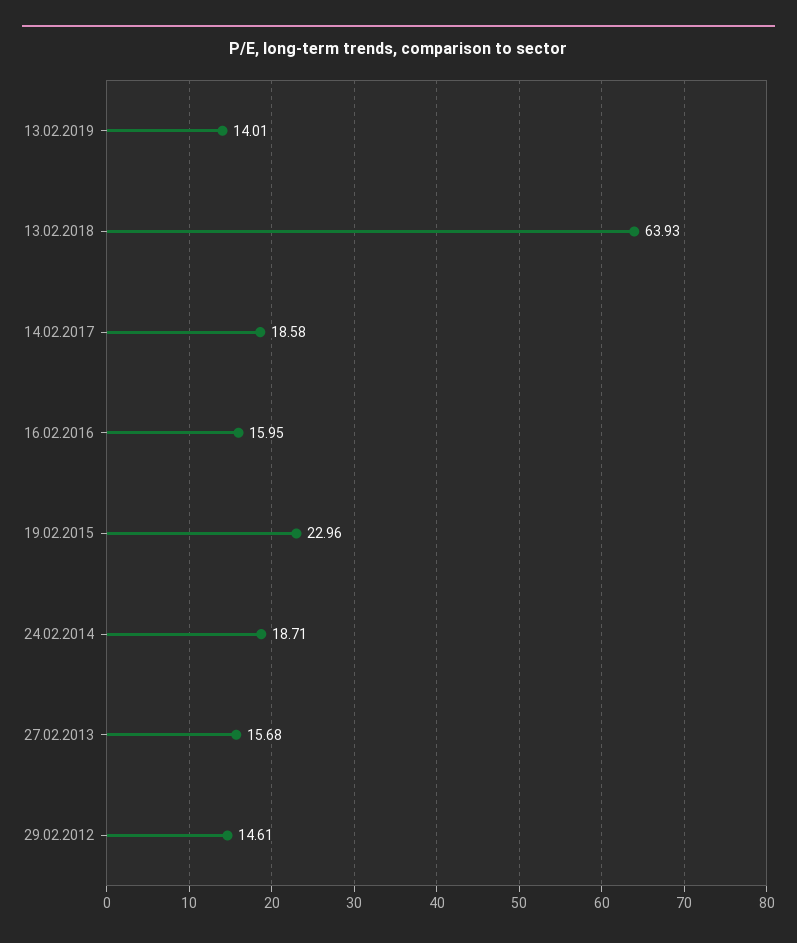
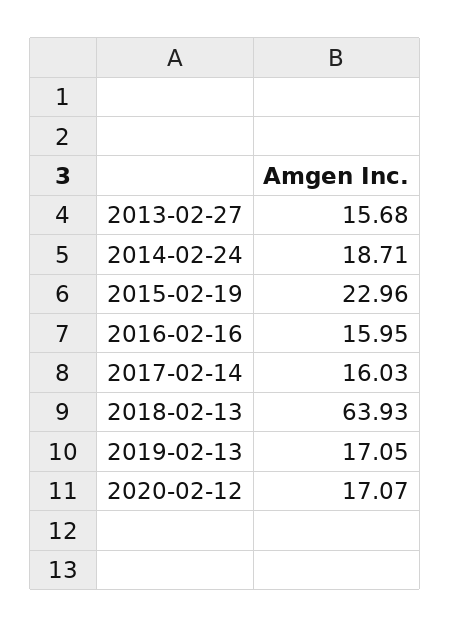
13.02.2019: 14.01 -> 17.05
14.02.2017: 18.58 -> 16.03
29.02.2012: 14.61 -> none
2020-02-12: none -> 17.07

